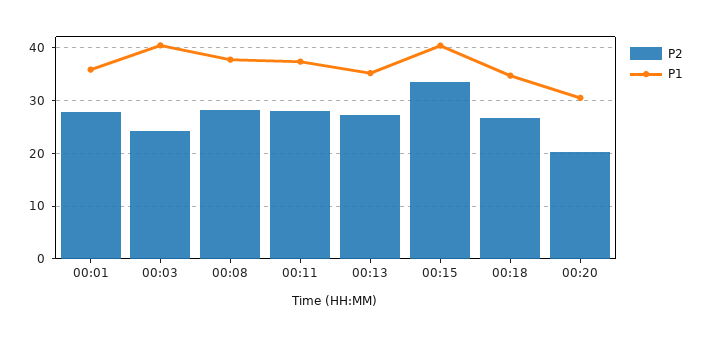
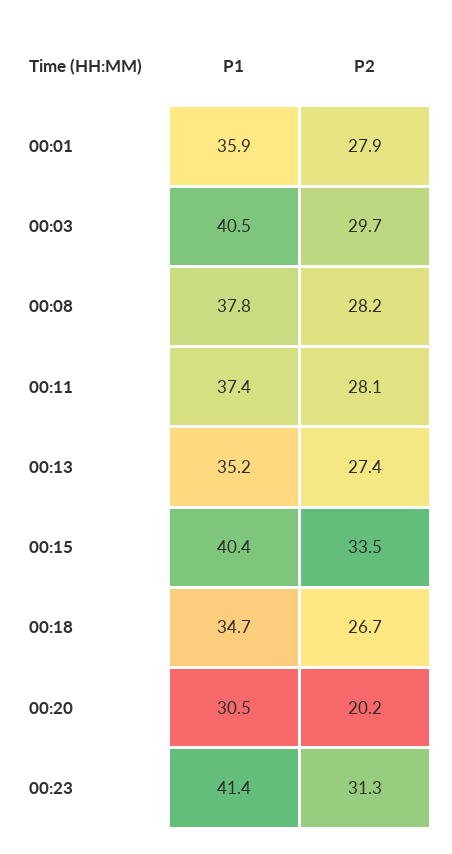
P2, 00:03: 24 -> 29.7
P1, 00:23: none -> 41.4
P2, 00:23: none -> 31.3

